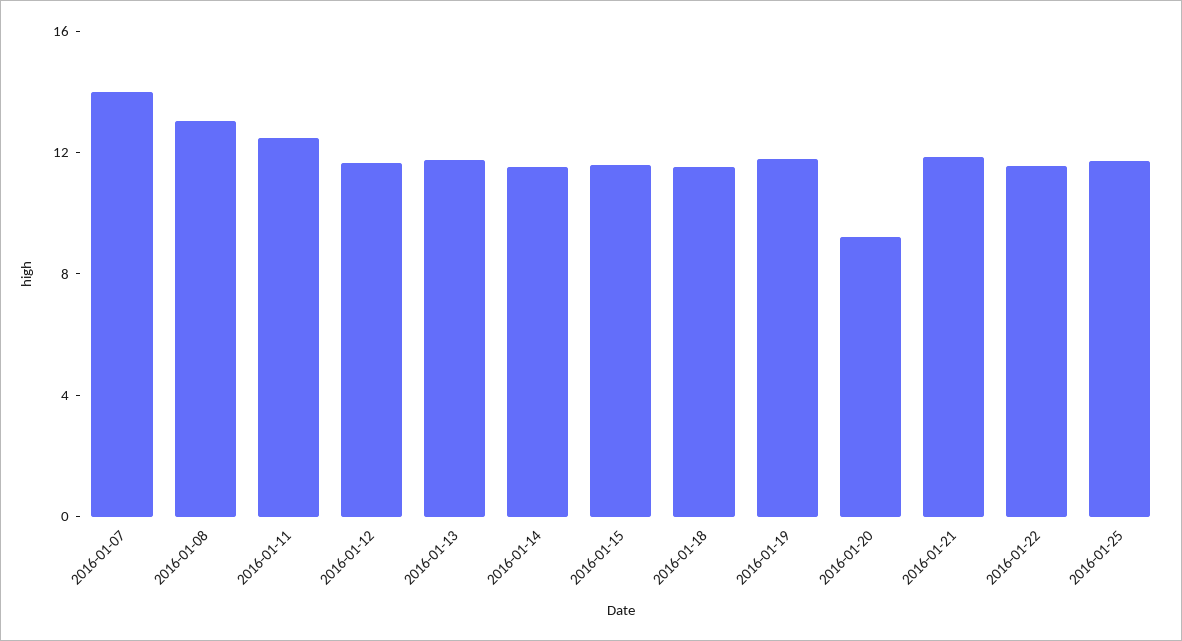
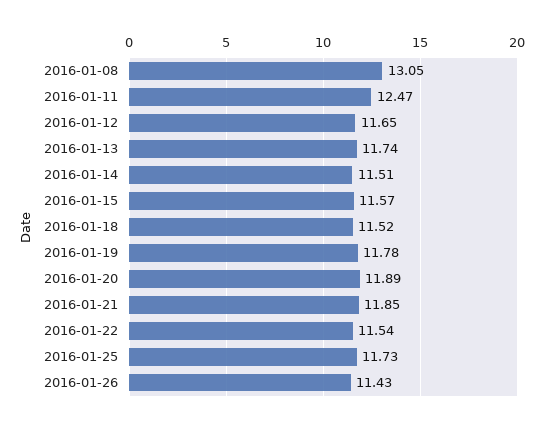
2016-01-07: 14 -> none
2016-01-20: 9 -> 11.89
2016-01-26: none -> 11.43

